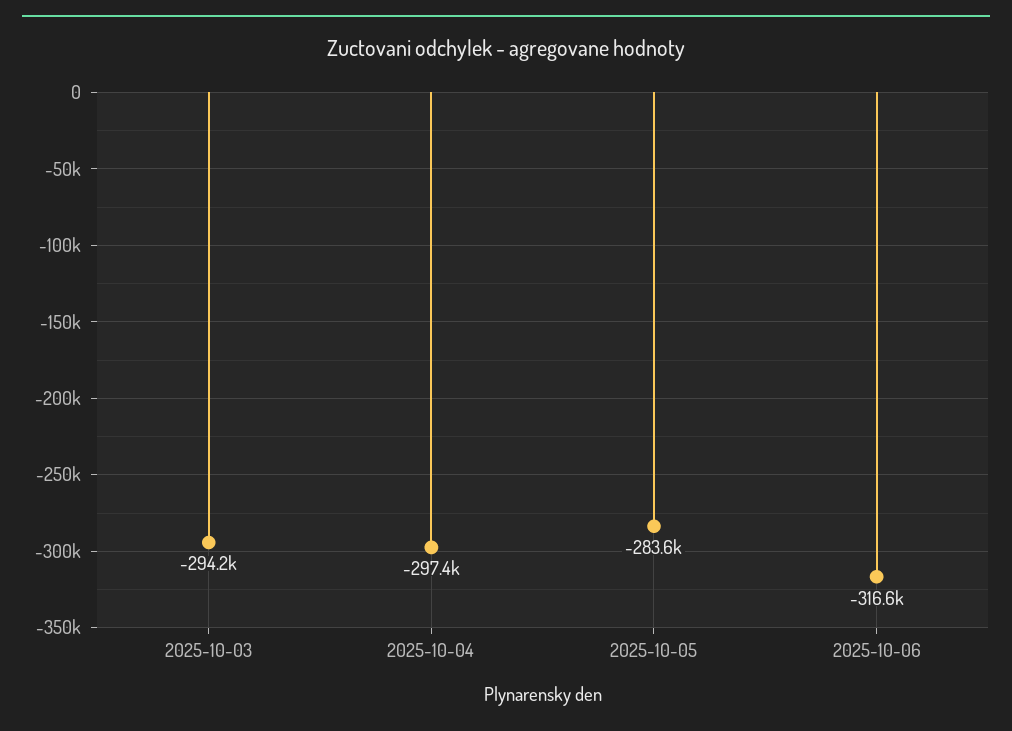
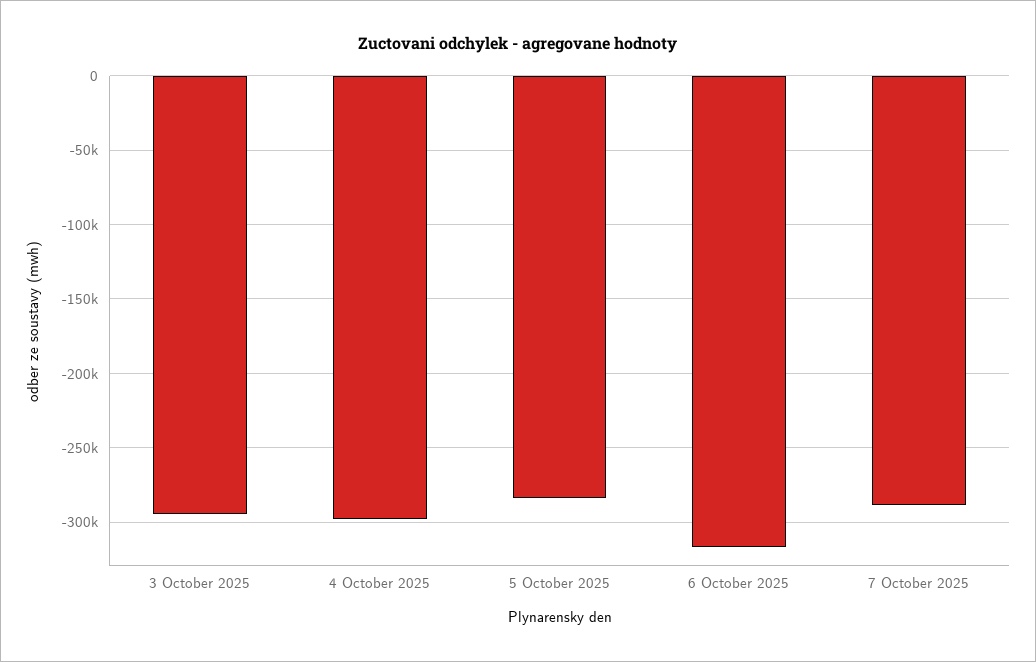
7 October 2025: none -> -290000

